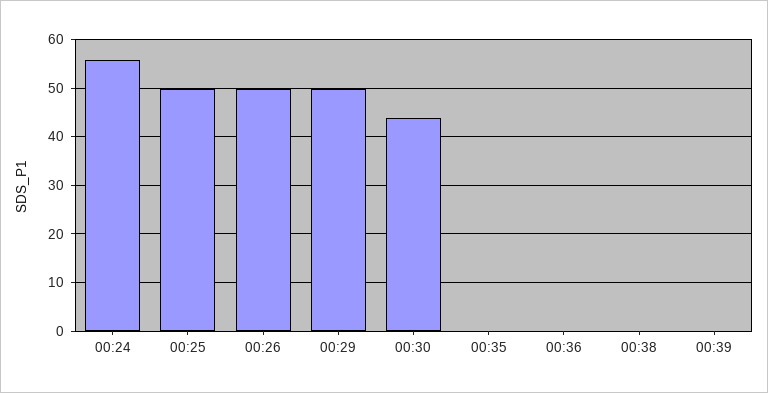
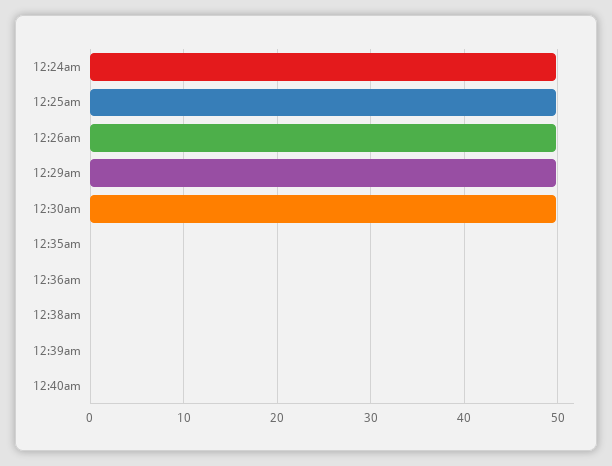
00:24: 56 -> 50
00:30: 44 -> 50
12:40am: none -> 0

